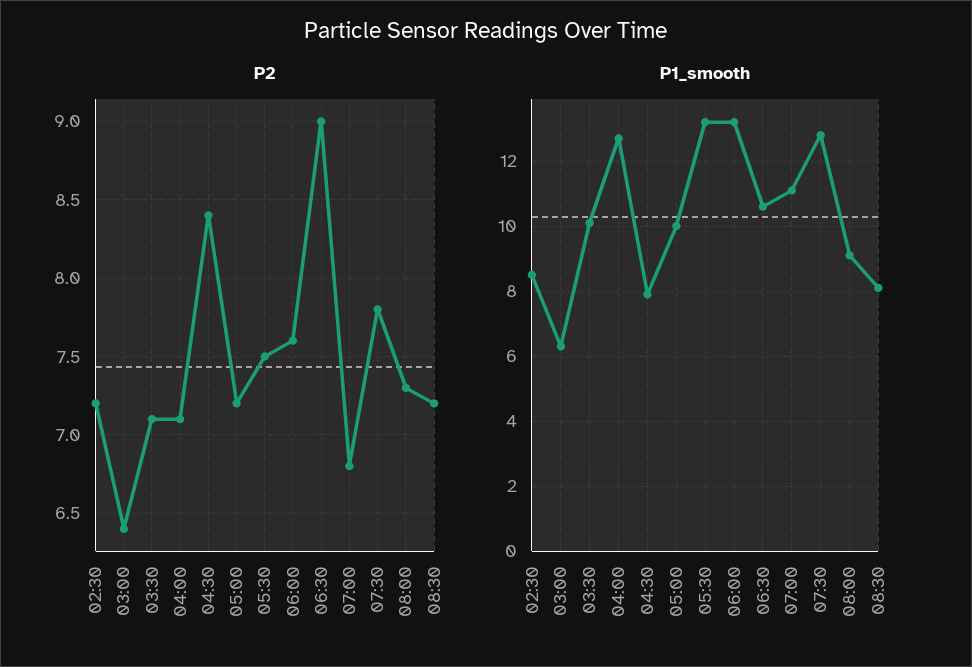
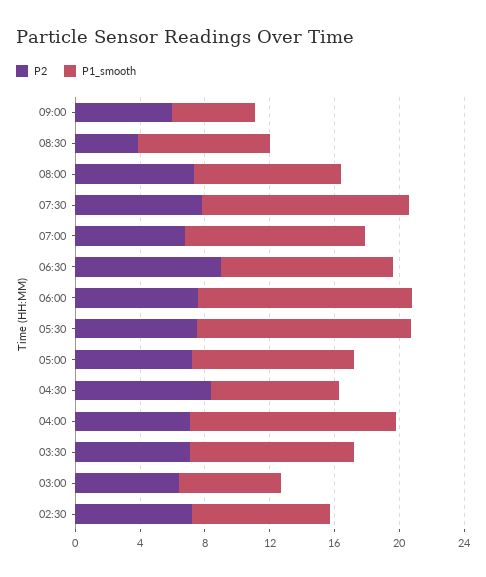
P2, 08:30: 7.2 -> 4
P2, 09:00: none -> 6
P1_smooth, 09:00: none -> 5

